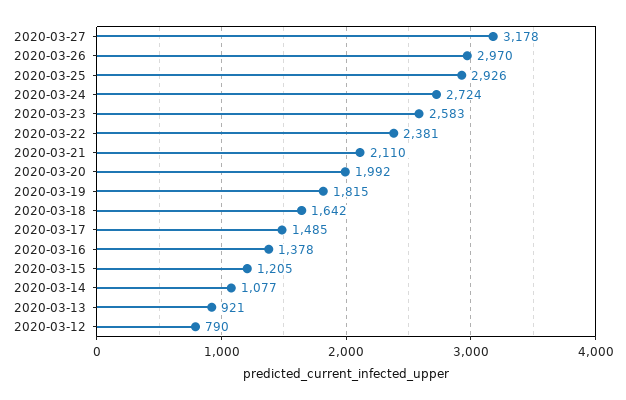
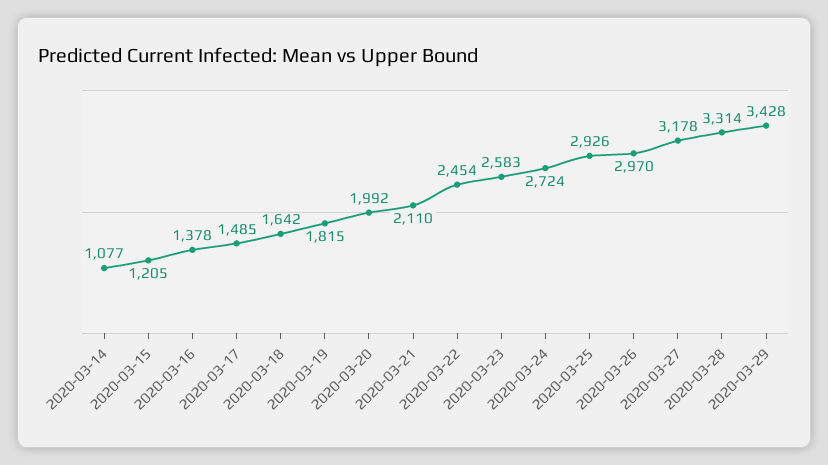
2020-03-22: 2381 -> 2454
2020-03-13: 921 -> none
2020-03-12: 790 -> none
2020-03-28: none -> 3314
2020-03-29: none -> 3428

